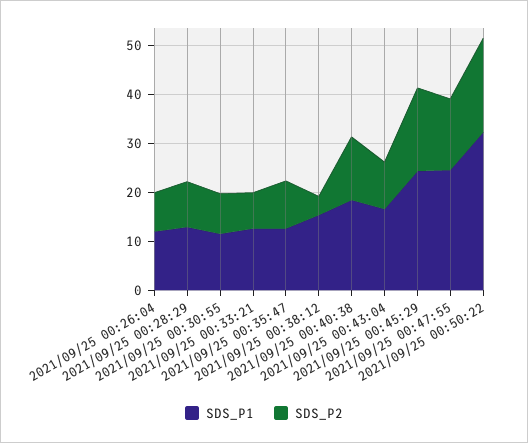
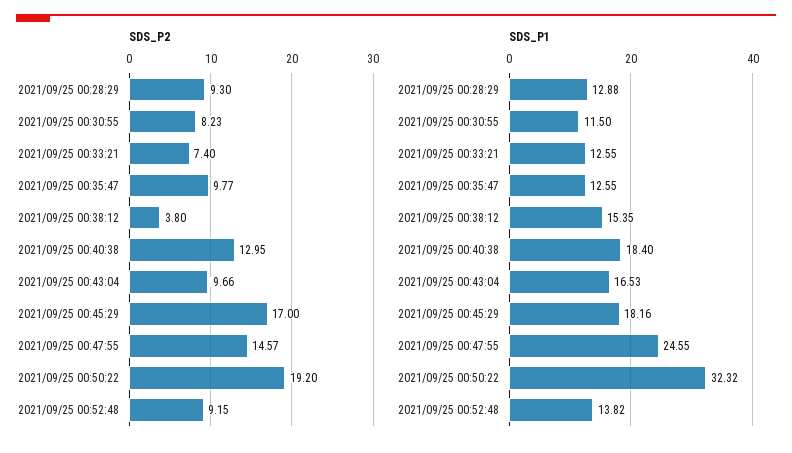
SDS_P1, 2021/09/25 00:26:04: 12 -> none
SDS_P2, 2021/09/25 00:26:04: 8 -> none
SDS_P1, 2021/09/25 00:45:29: 24 -> 18.16
SDS_P2, 2021/09/25 00:52:48: none -> 9.15
SDS_P1, 2021/09/25 00:52:48: none -> 13.82

